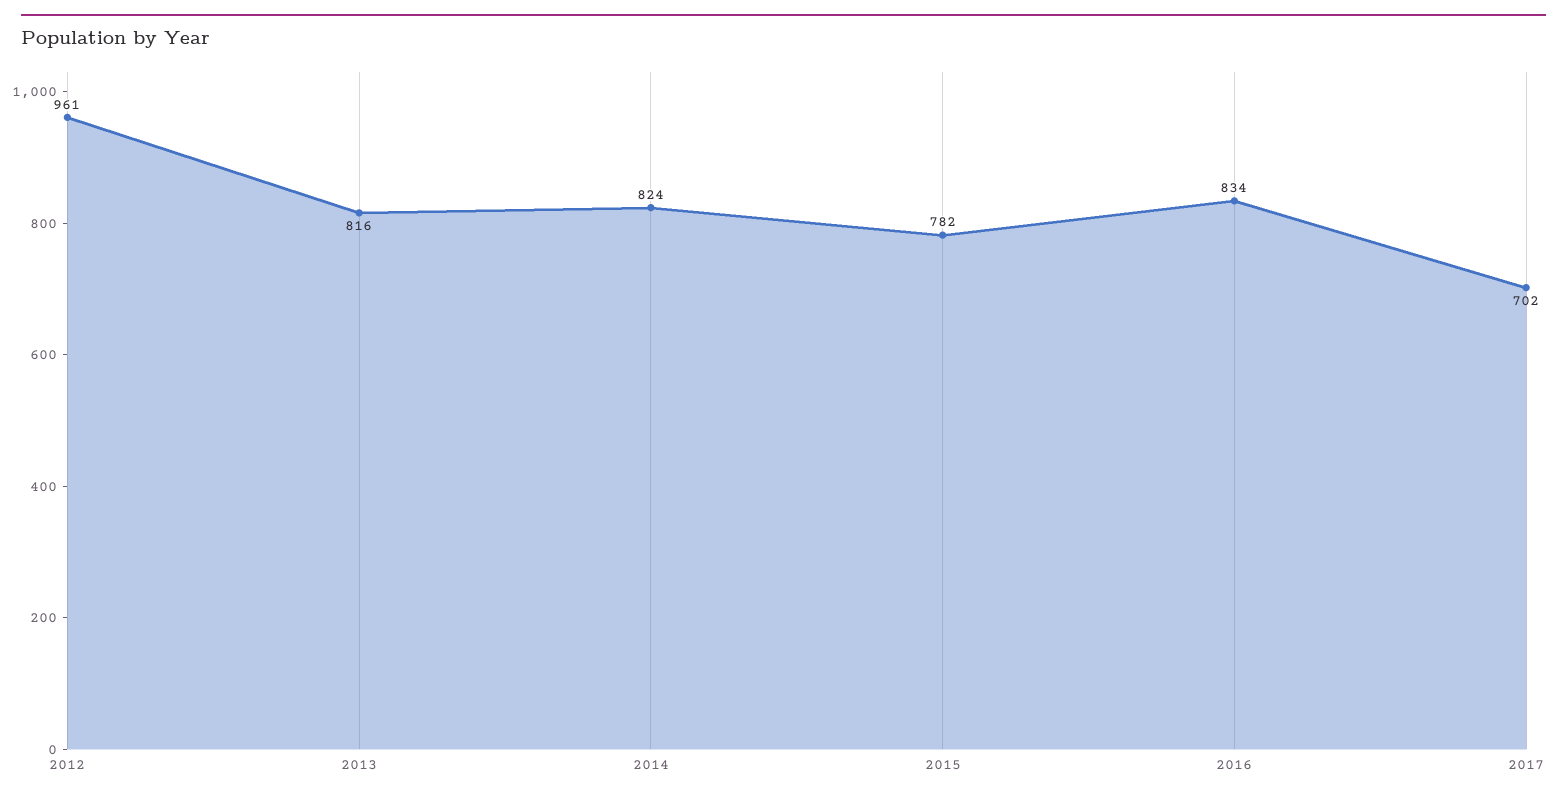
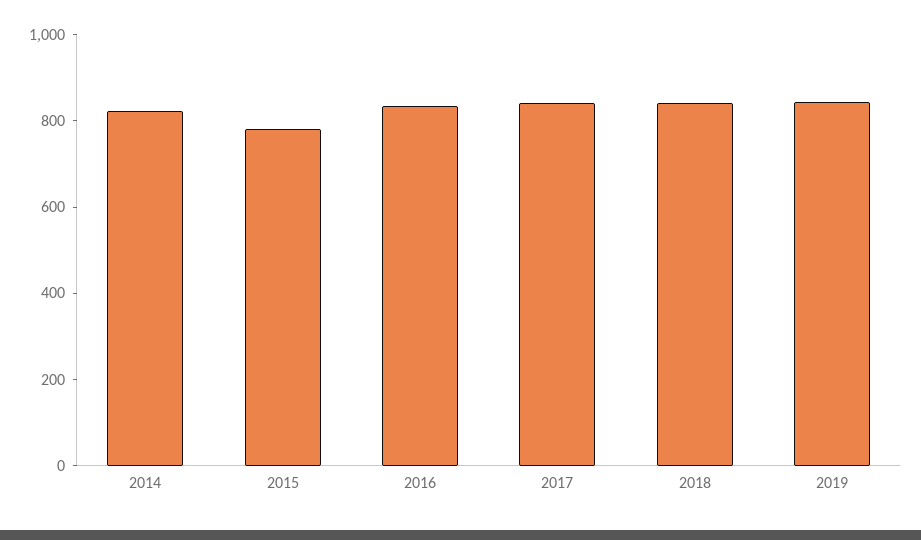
2012: 961 -> none
2013: 816 -> none
2017: 702 -> 850
2018: none -> 850
2019: none -> 850

